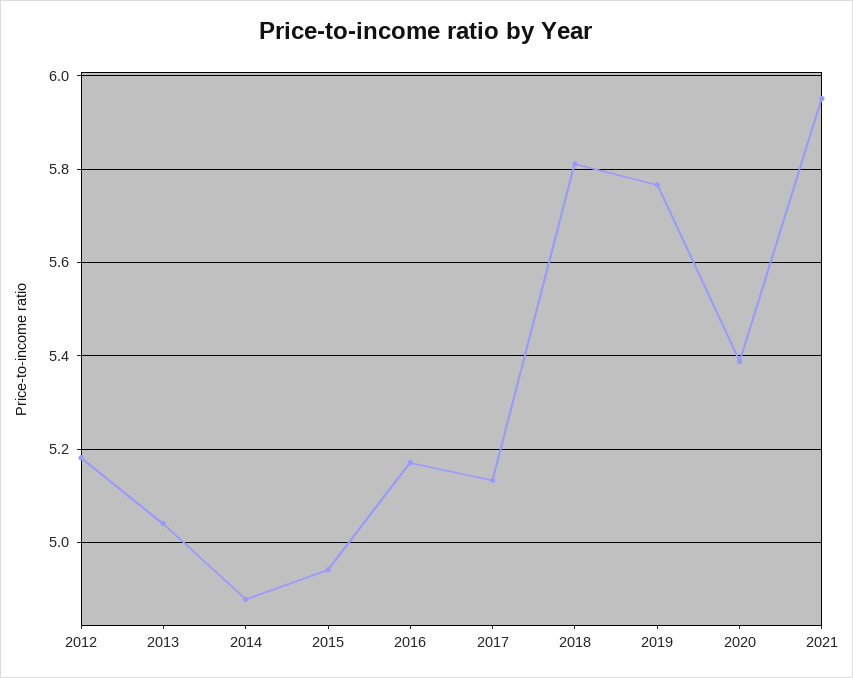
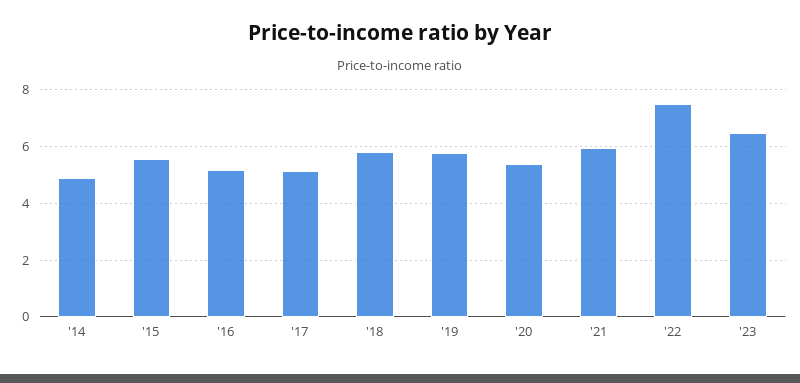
2012: 5.18 -> none
2013: 5.04 -> none
2015: 4.94 -> 5.5
'22: none -> 7.5
'23: none -> 6.5

